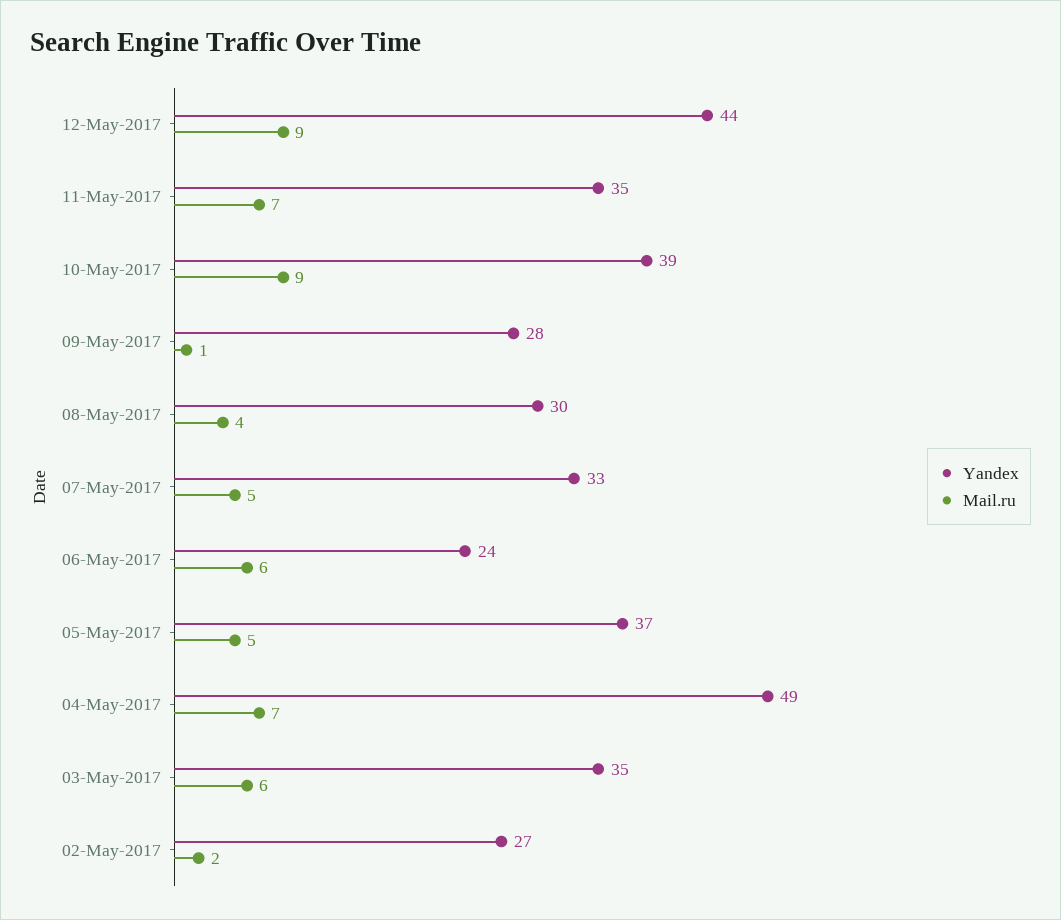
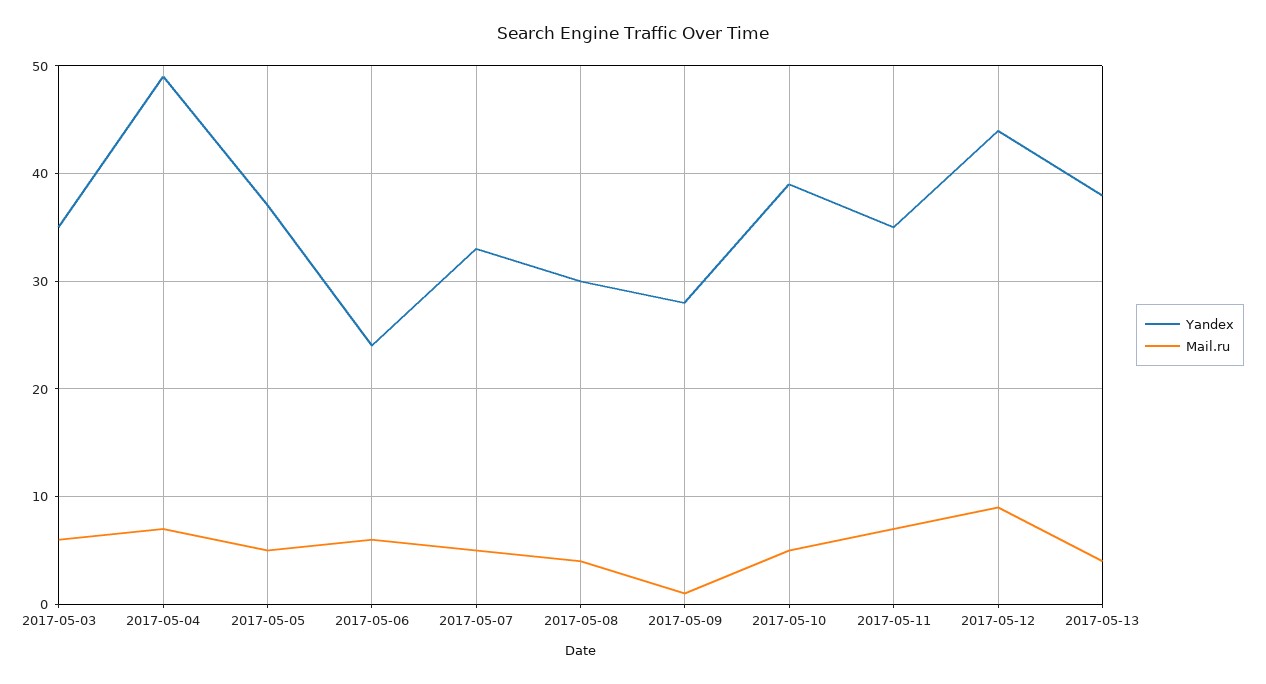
Mail.ru, 10-May-2017: 9 -> 5
Yandex, 02-May-2017: 27 -> none
Mail.ru, 02-May-2017: 2 -> none
Yandex, 2017-05-13: none -> 38
Mail.ru, 2017-05-13: none -> 4

